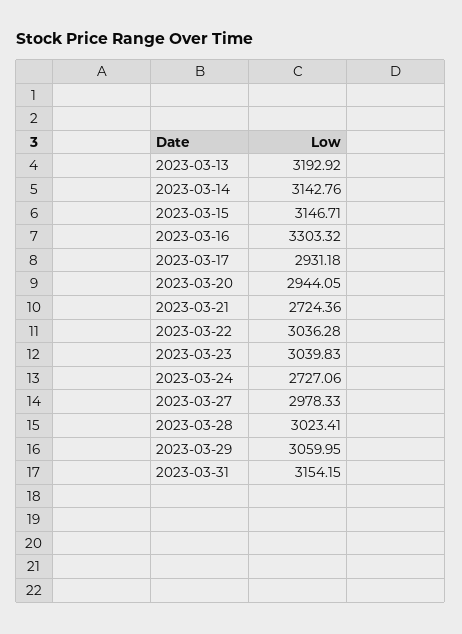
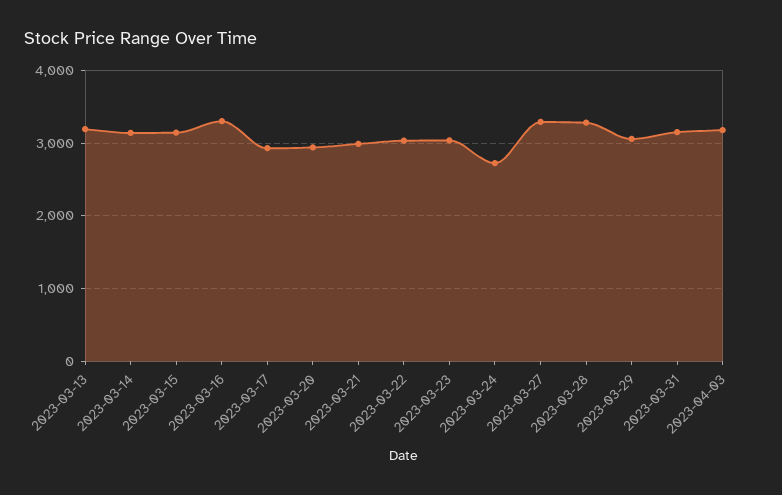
2023-03-21: 2724.36 -> 3000
2023-03-27: 2978.33 -> 3300
2023-03-28: 3023.41 -> 3300
2023-04-03: none -> 3200

